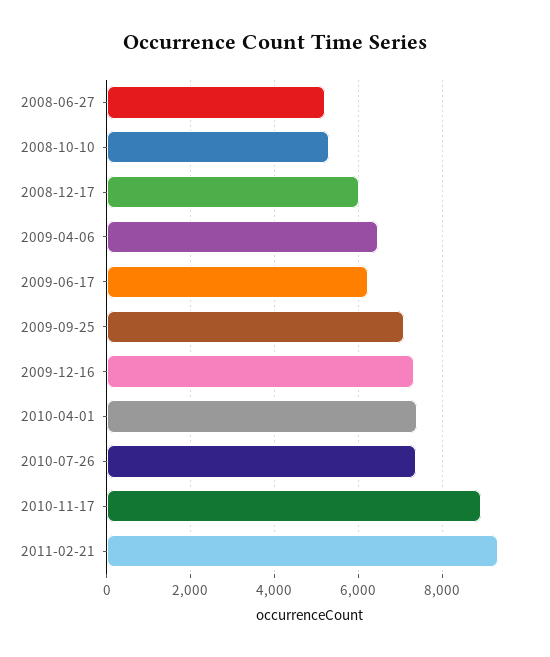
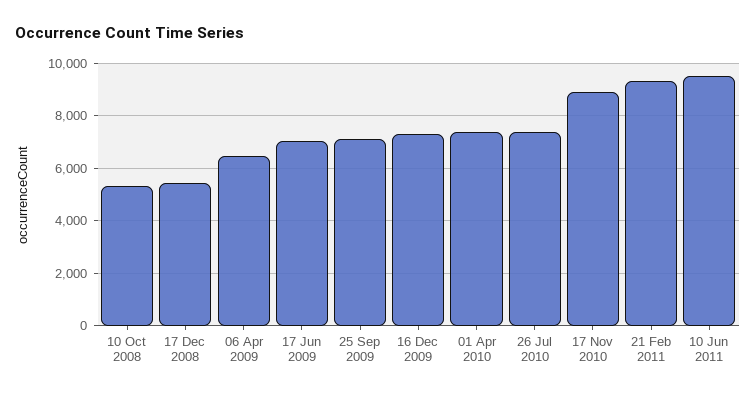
2008-06-27: 5200 -> none
2008-12-17: 6000 -> 5500
2009-06-17: 6200 -> 7000
10 Jun 2011: none -> 9500

